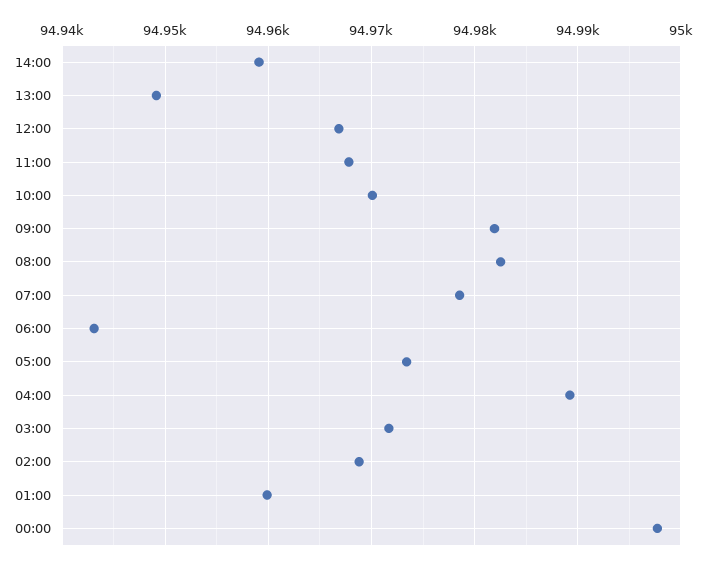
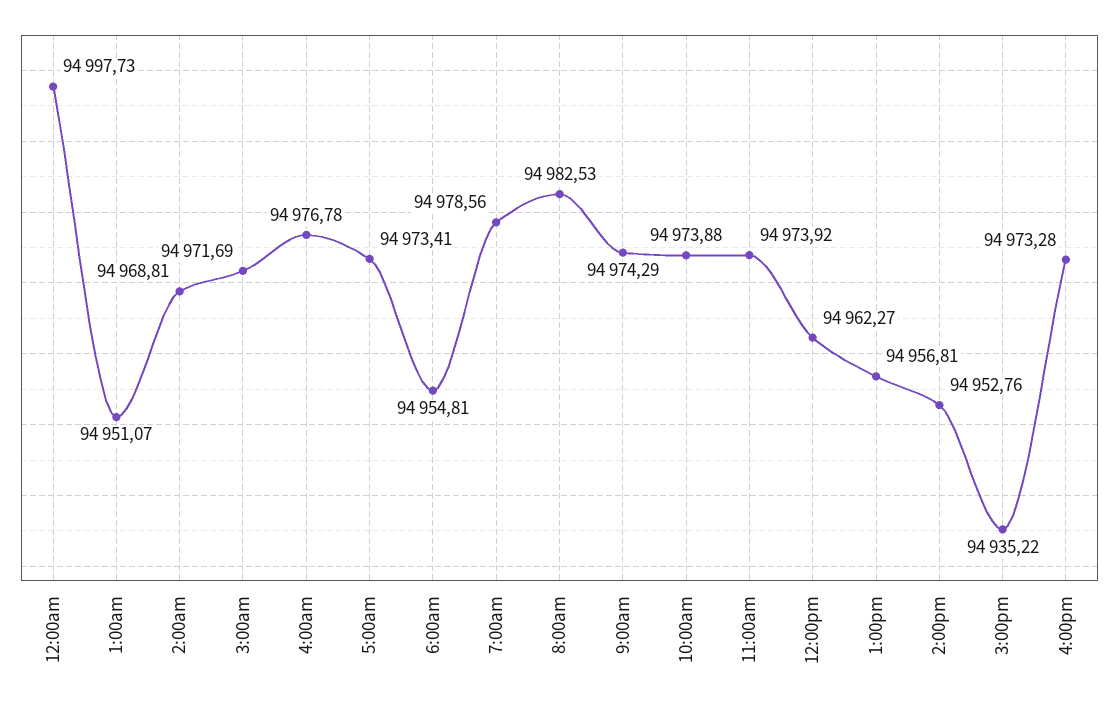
14:00: 94959 -> 94952.76
13:00: 94949 -> 94956.81
12:00: 94967 -> 94962.27
11:00: 94968 -> 94973.92
10:00: 94970 -> 94973.88
09:00: 94982 -> 94974.29
06:00: 94943 -> 94954.81
04:00: 94989 -> 94976.78
01:00: 94960 -> 94951.07
3:00pm: none -> 94935.22
4:00pm: none -> 94973.28

